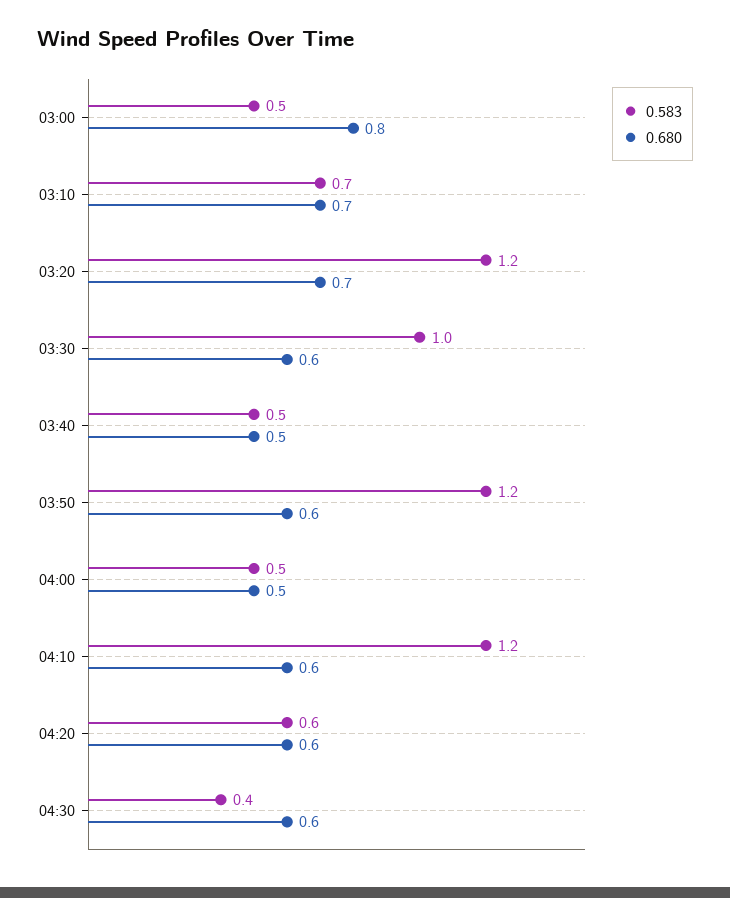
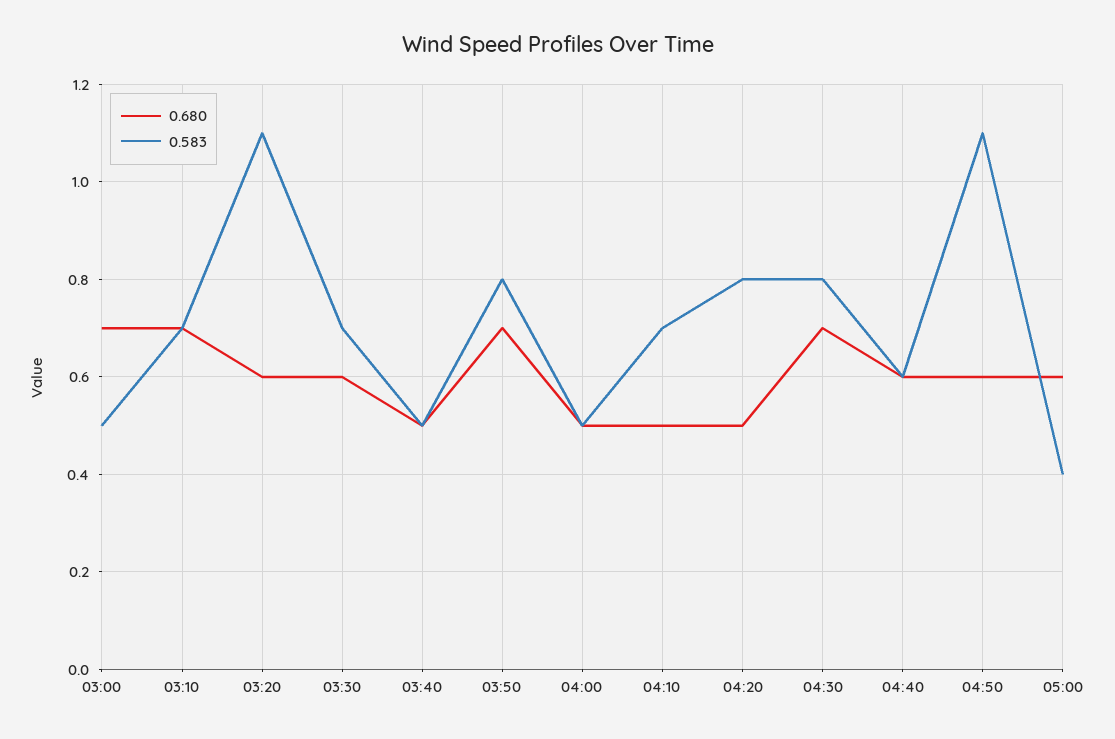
0.680, 03:00: 0.8 -> 0.7
0.583, 03:20: 1.2 -> 1.1
0.680, 03:20: 0.7 -> 0.6
0.583, 03:30: 1 -> 0.7
0.583, 03:50: 1.2 -> 0.8
0.680, 03:50: 0.6 -> 0.7
0.583, 04:10: 1.2 -> 0.7
0.680, 04:10: 0.6 -> 0.5
0.583, 04:20: 0.6 -> 0.8
0.680, 04:20: 0.6 -> 0.5
0.583, 04:30: 0.4 -> 0.8
0.680, 04:30: 0.6 -> 0.7
0.680, 04:40: none -> 0.6
0.583, 04:40: none -> 0.6
0.680, 04:50: none -> 0.6
0.583, 04:50: none -> 1.1
0.680, 05:00: none -> 0.6
0.583, 05:00: none -> 0.4

